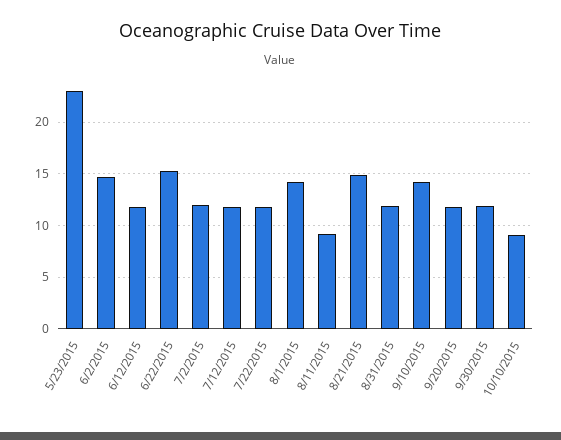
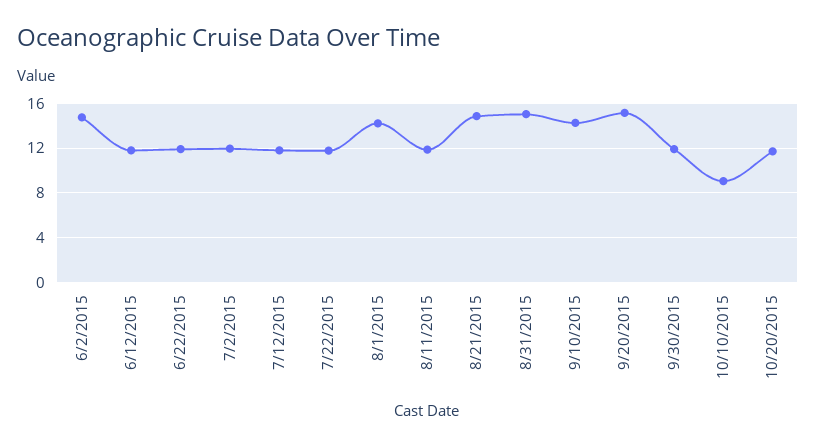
5/23/2015: 23 -> none
6/22/2015: 15 -> 12
8/11/2015: 9 -> 12
8/31/2015: 12 -> 15
9/20/2015: 12 -> 15
10/20/2015: none -> 12

